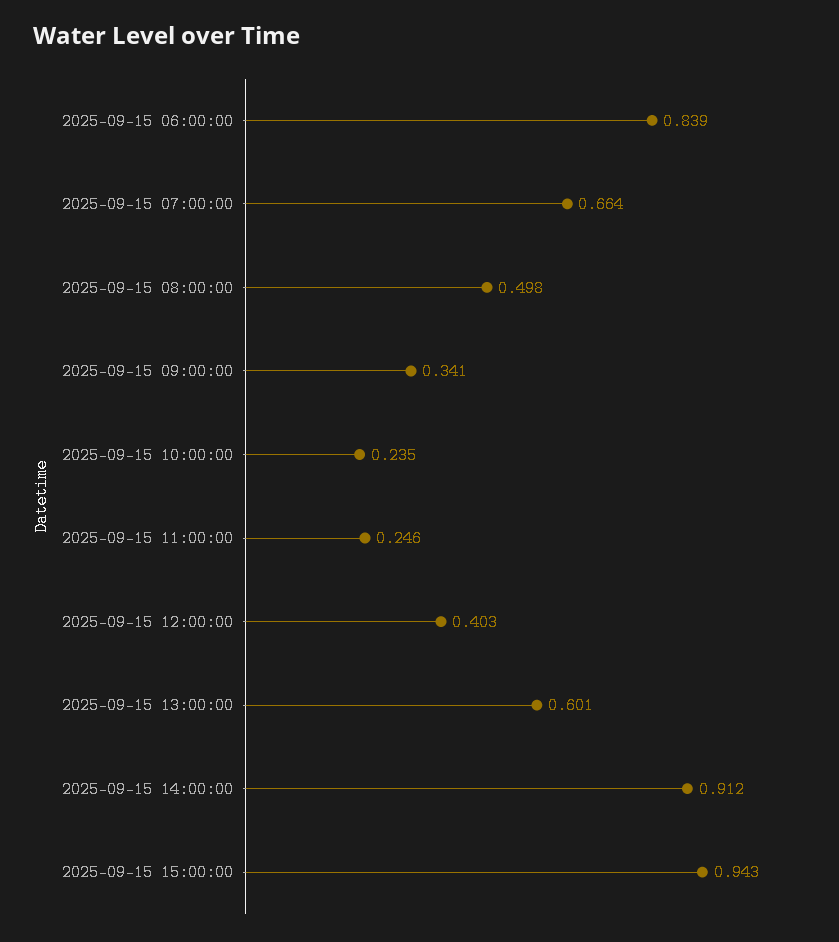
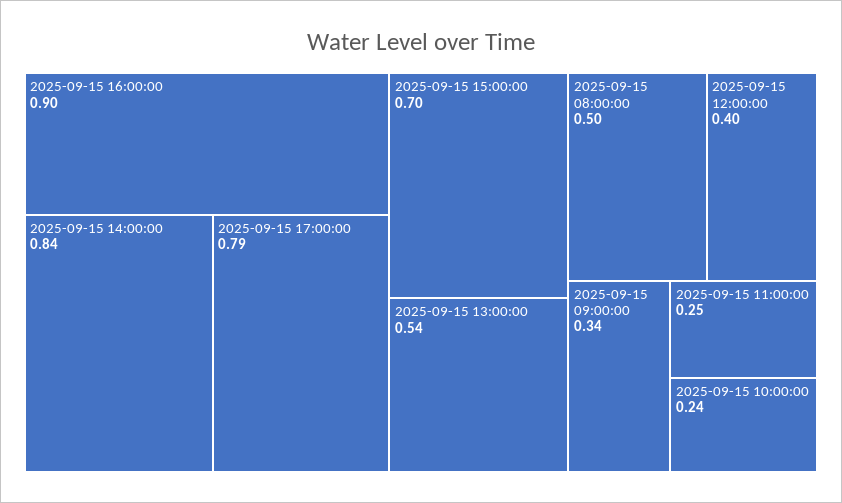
2025-09-15 06:00:00: 0.839 -> none
2025-09-15 07:00:00: 0.664 -> none
2025-09-15 13:00:00: 0.601 -> 0.54
2025-09-15 14:00:00: 0.912 -> 0.84
2025-09-15 15:00:00: 0.943 -> 0.7
2025-09-15 16:00:00: none -> 0.9
2025-09-15 17:00:00: none -> 0.79

